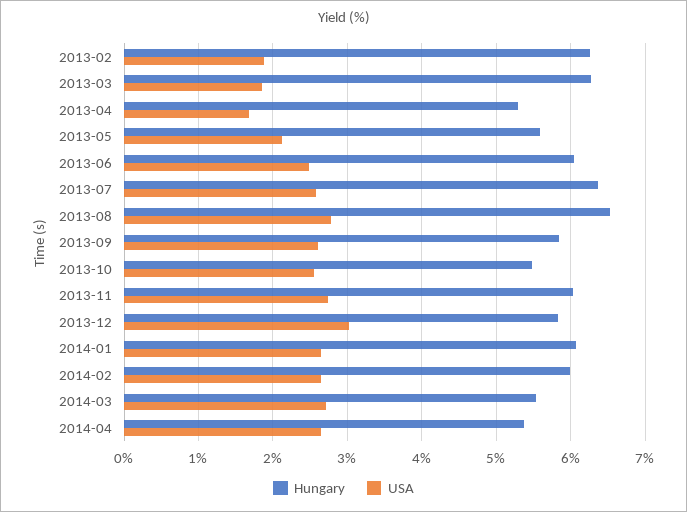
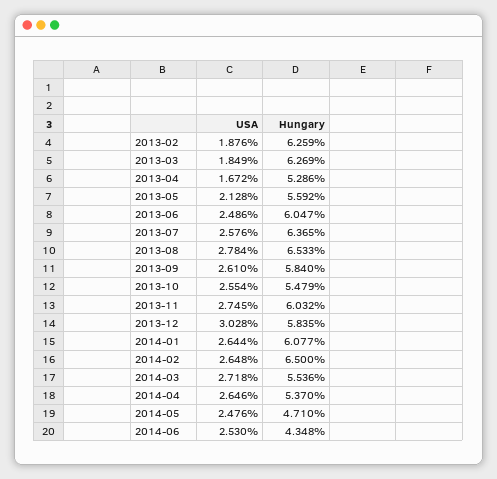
Hungary, 2014-02: 6 -> 6.5
USA, 2014-05: none -> 2.476
Hungary, 2014-05: none -> 4.71
USA, 2014-06: none -> 2.53
Hungary, 2014-06: none -> 4.348

